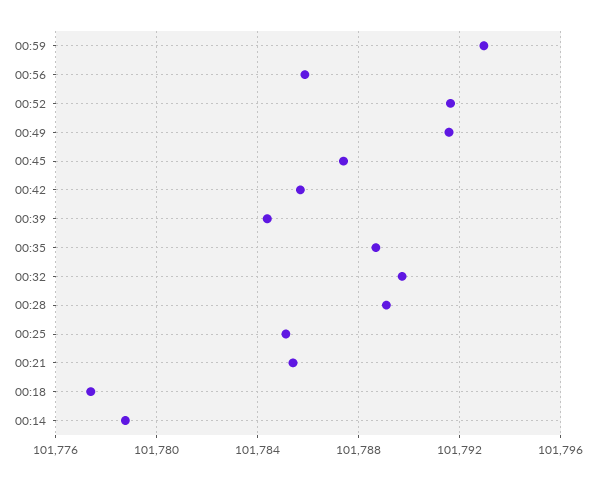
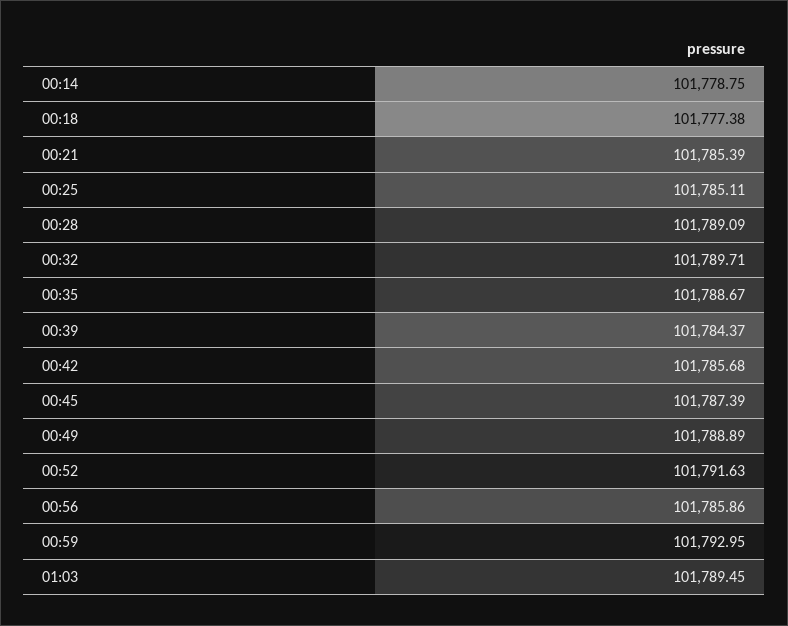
00:49: 101791.5 -> 101788.89
01:03: none -> 101789.45

